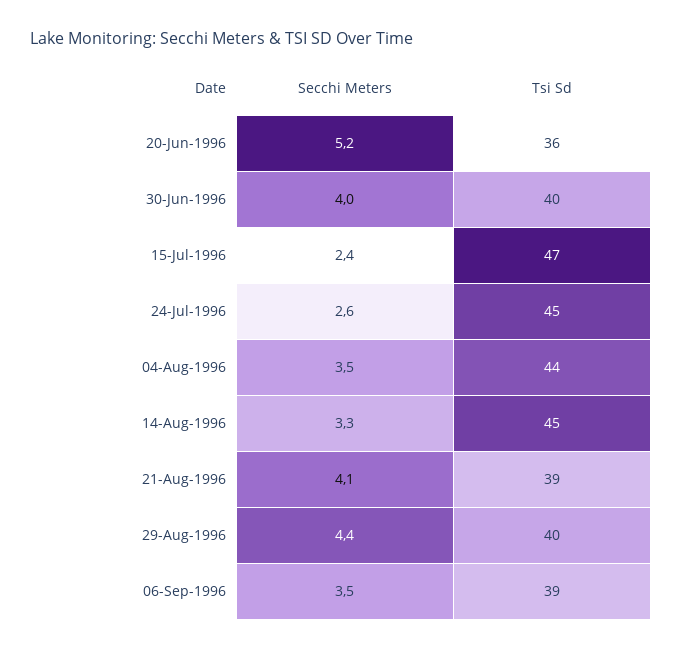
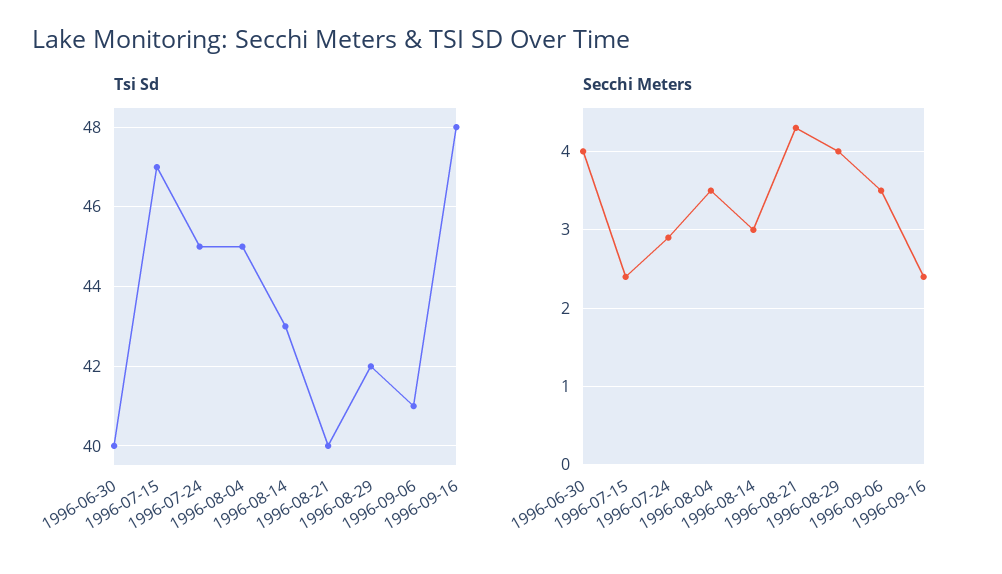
Secchi Meters, 20-Jun-1996: 5.2 -> none
Tsi Sd, 20-Jun-1996: 36 -> none
Secchi Meters, 24-Jul-1996: 2.6 -> 2.9
Tsi Sd, 04-Aug-1996: 44 -> 45
Secchi Meters, 14-Aug-1996: 3.3 -> 3
Tsi Sd, 14-Aug-1996: 45 -> 43
Secchi Meters, 21-Aug-1996: 4.1 -> 4.3
Tsi Sd, 21-Aug-1996: 39 -> 40
Secchi Meters, 29-Aug-1996: 4.4 -> 4
Tsi Sd, 29-Aug-1996: 40 -> 42
Tsi Sd, 06-Sep-1996: 39 -> 41
Tsi Sd, 1996-09-16: none -> 48
Secchi Meters, 1996-09-16: none -> 2.4

